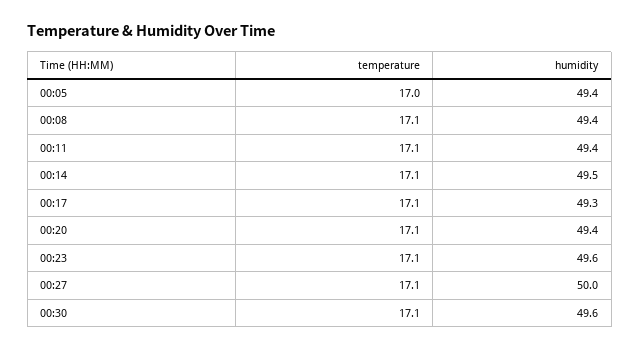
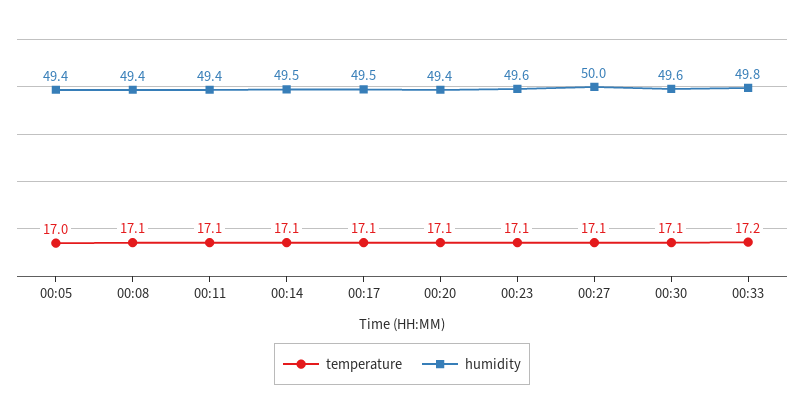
humidity, 00:17: 49.3 -> 49.5
temperature, 00:33: none -> 17.2
humidity, 00:33: none -> 49.8

